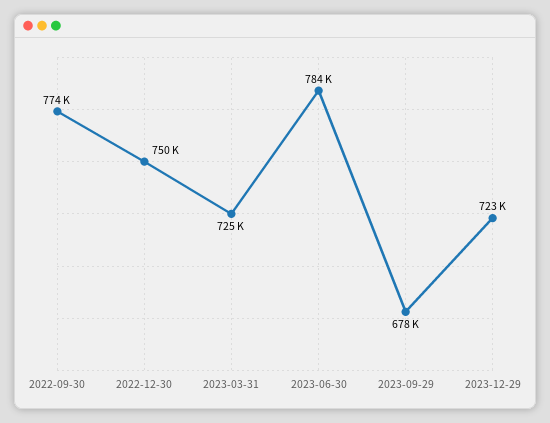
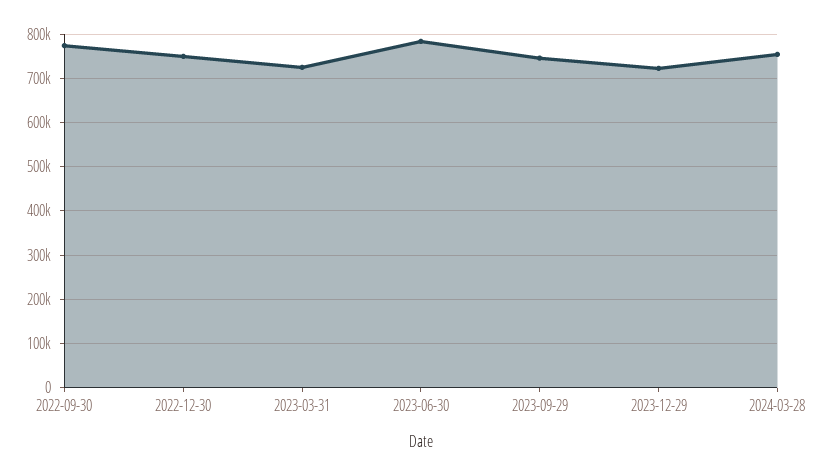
2023-09-29: 678000 -> 740000
2024-03-28: none -> 760000

